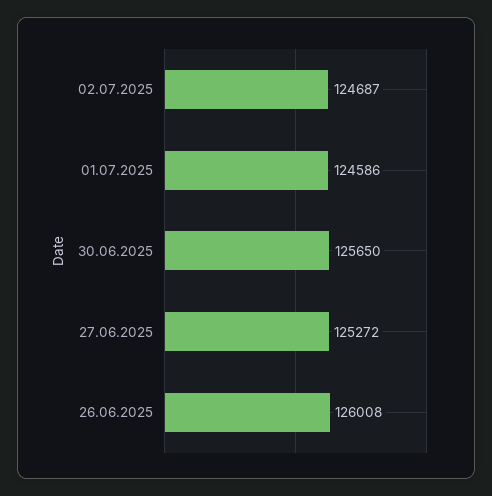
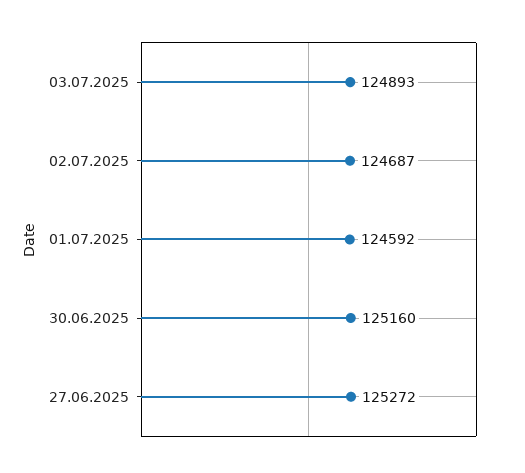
01.07.2025: 124586 -> 124592
30.06.2025: 125650 -> 125160
26.06.2025: 126008 -> none
03.07.2025: none -> 124893

